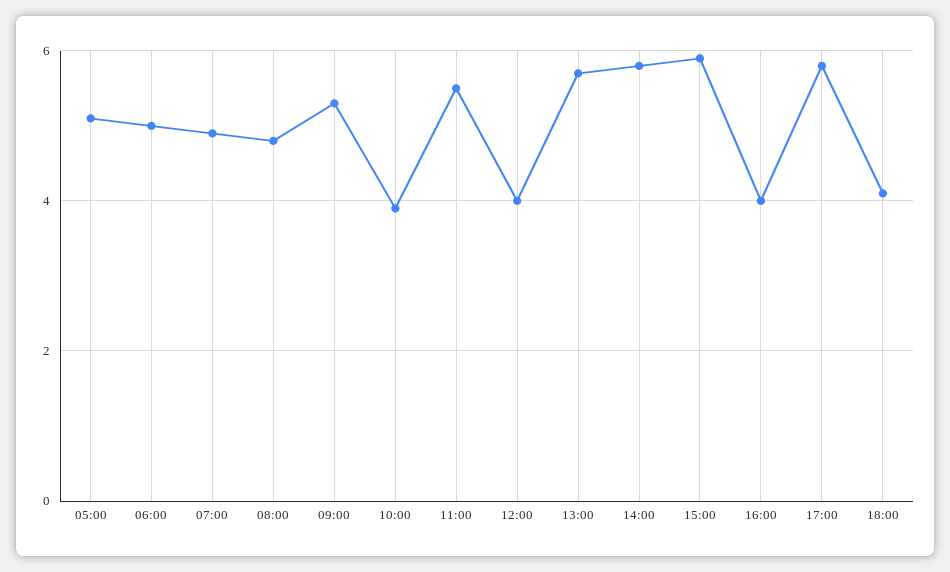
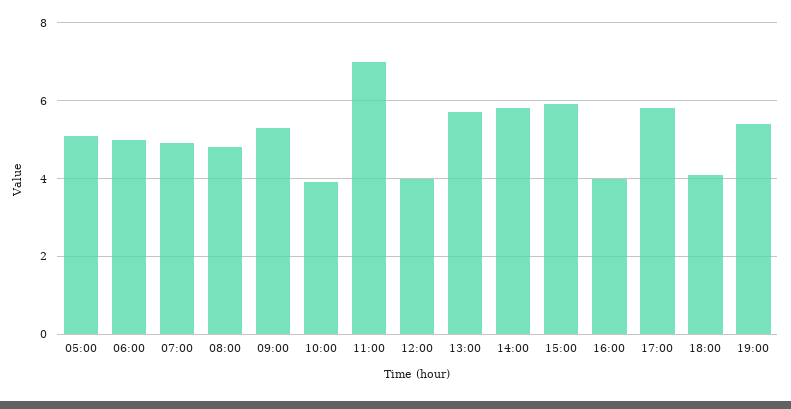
11:00: 5.5 -> 7
19:00: none -> 5.5

